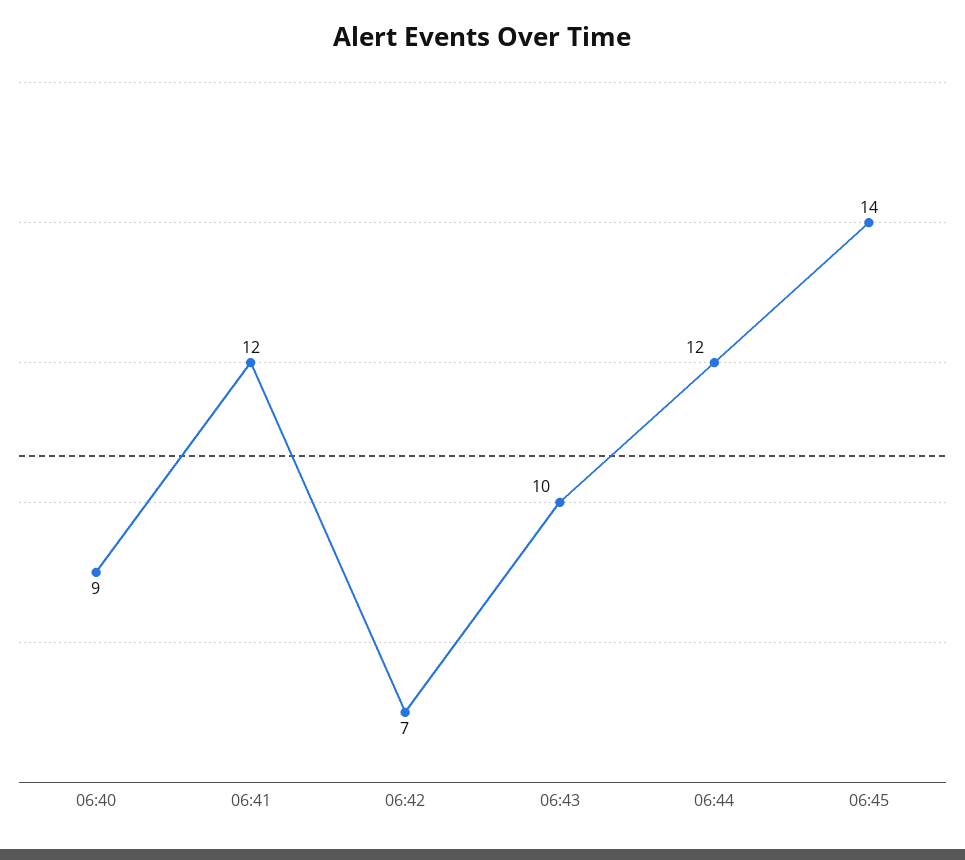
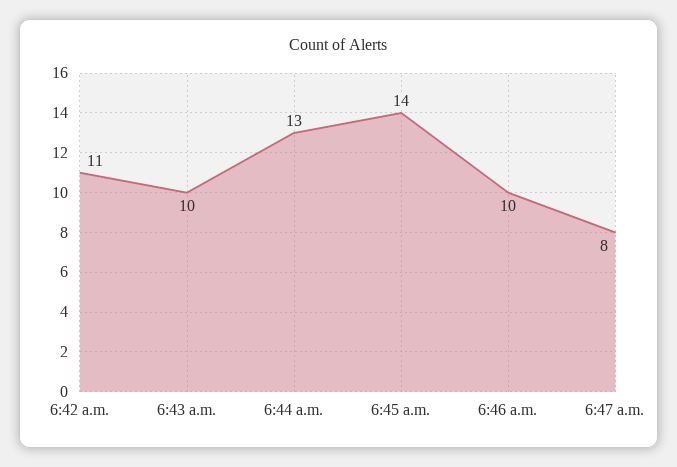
06:40: 9 -> none
06:41: 12 -> none
06:42: 7 -> 11
06:44: 12 -> 13
6:46 a.m.: none -> 10
6:47 a.m.: none -> 8

